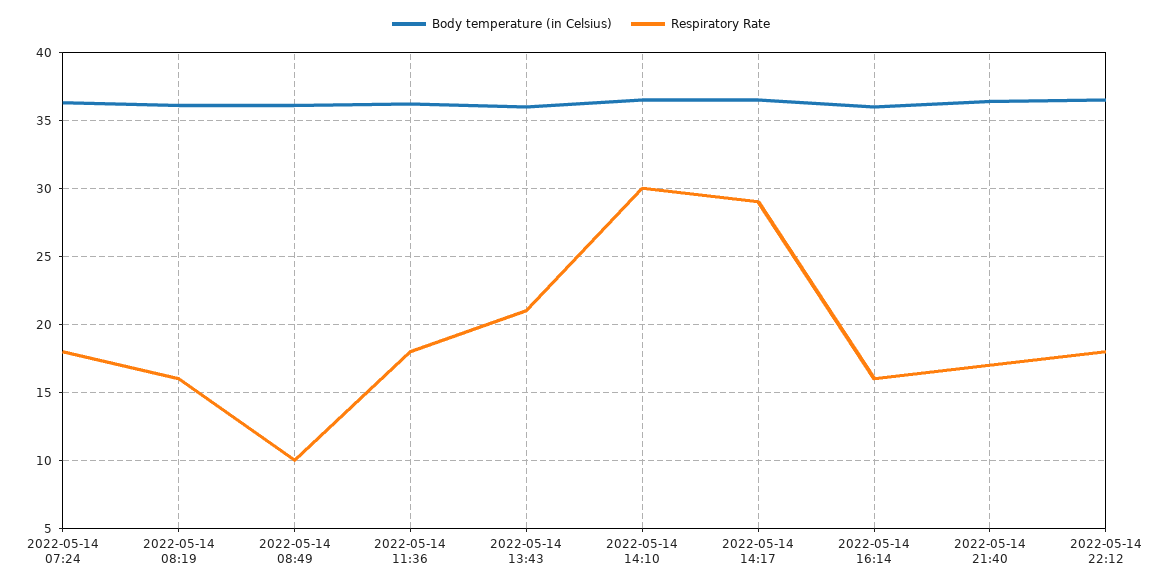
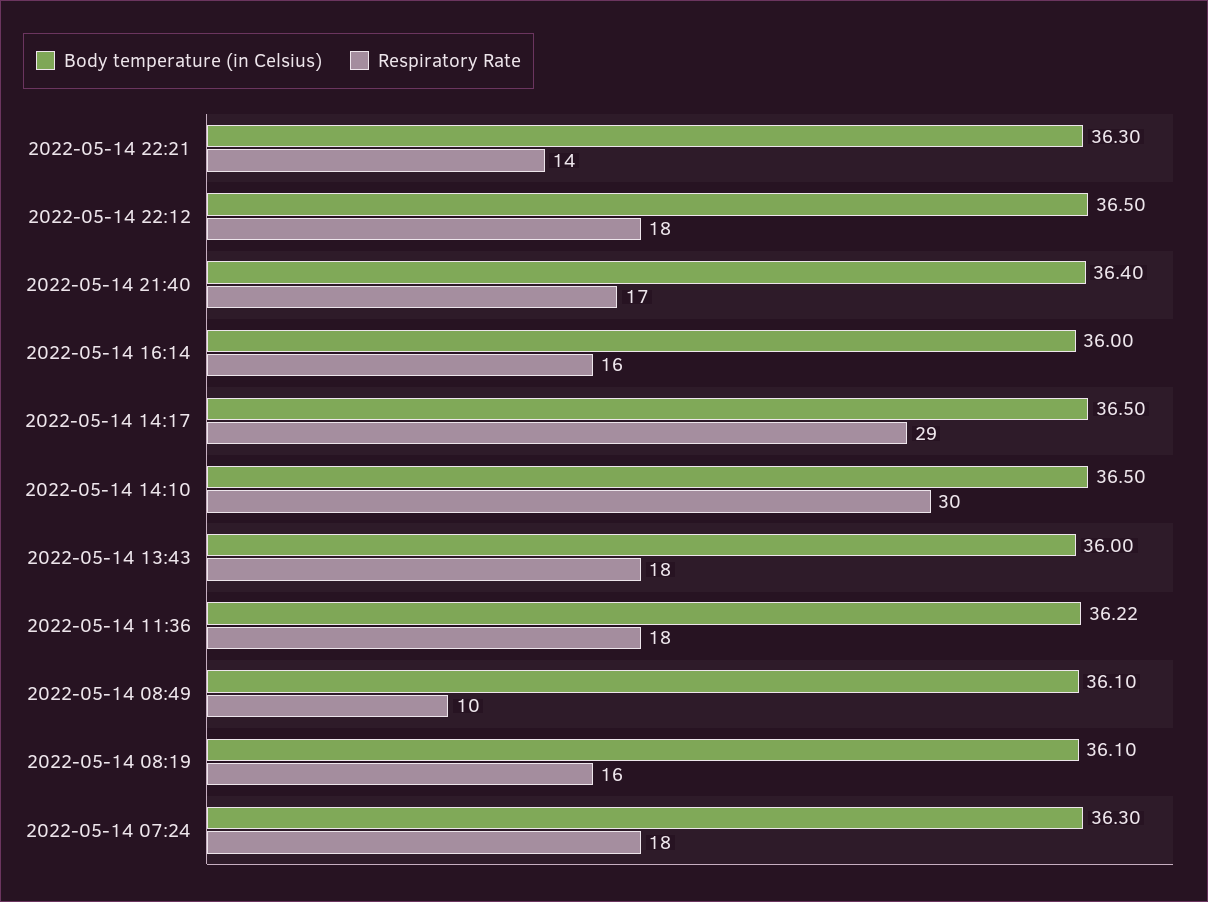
Respiratory Rate, 2022-05-14 13:43: 21 -> 18
Body temperature (in Celsius), 2022-05-14 22:21: none -> 36.3
Respiratory Rate, 2022-05-14 22:21: none -> 14

